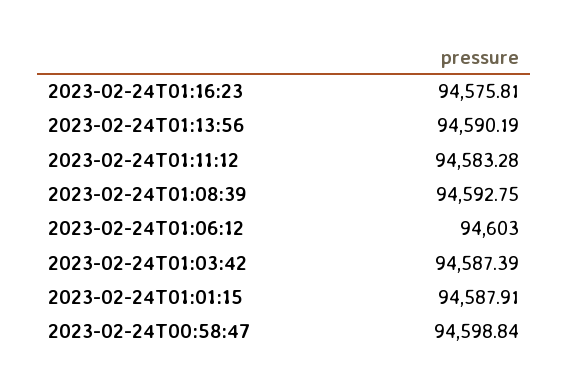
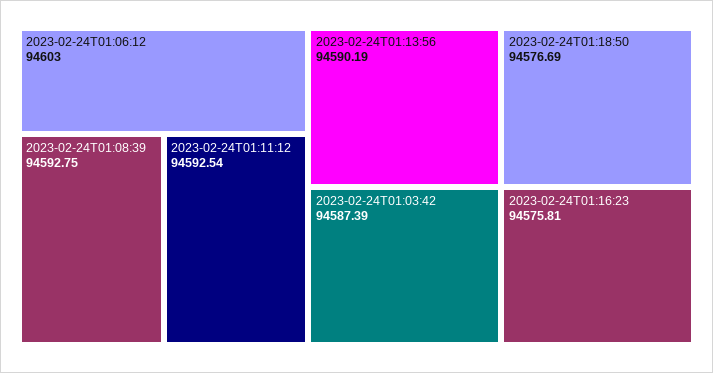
2023-02-24T01:11:12: 94583.28 -> 94592.54
2023-02-24T01:01:15: 94587.91 -> none
2023-02-24T00:58:47: 94598.84 -> none
2023-02-24T01:18:50: none -> 94576.69

